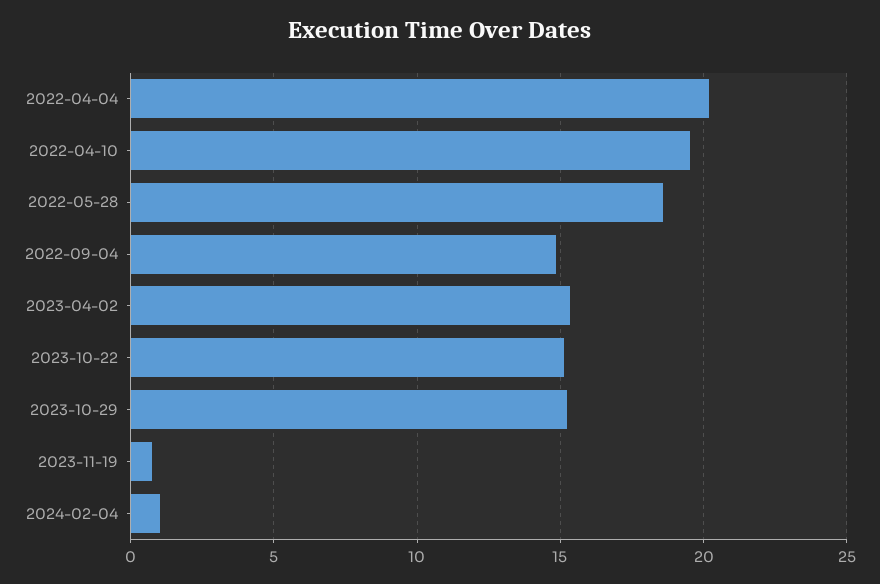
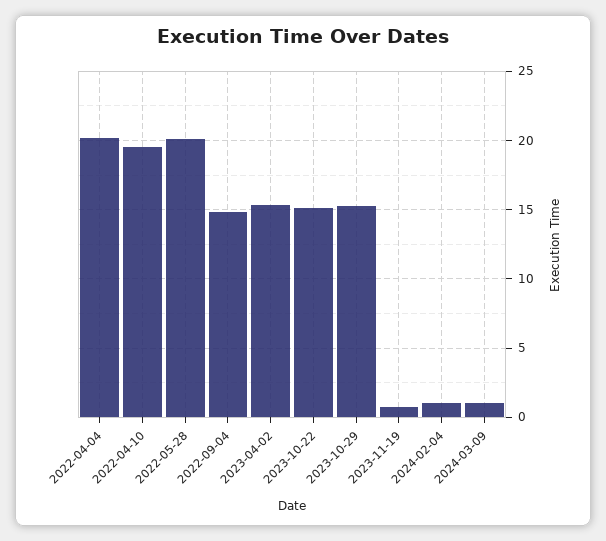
2022-05-28: 18.5 -> 20
2024-03-09: none -> 1

